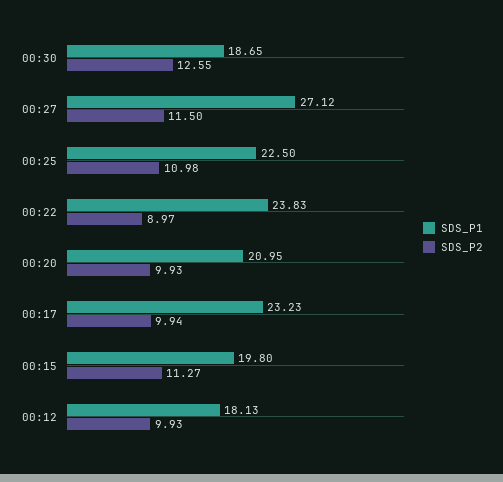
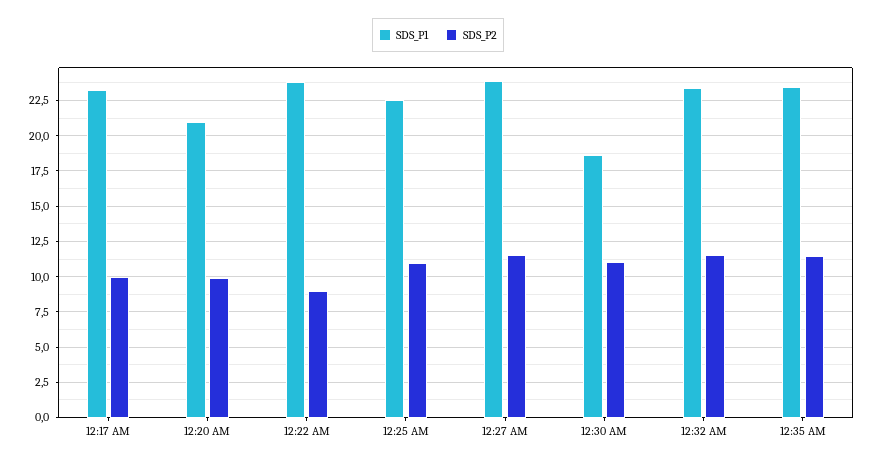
SDS_P2, 00:30: 12.55 -> 11
SDS_P1, 00:27: 27.12 -> 24
SDS_P1, 00:15: 19.8 -> none
SDS_P2, 00:15: 11.27 -> none
SDS_P1, 00:12: 18.13 -> none
SDS_P2, 00:12: 9.93 -> none
SDS_P1, 12:32 AM: none -> 23.5
SDS_P2, 12:32 AM: none -> 11.5
SDS_P1, 12:35 AM: none -> 23.5
SDS_P2, 12:35 AM: none -> 11.5

